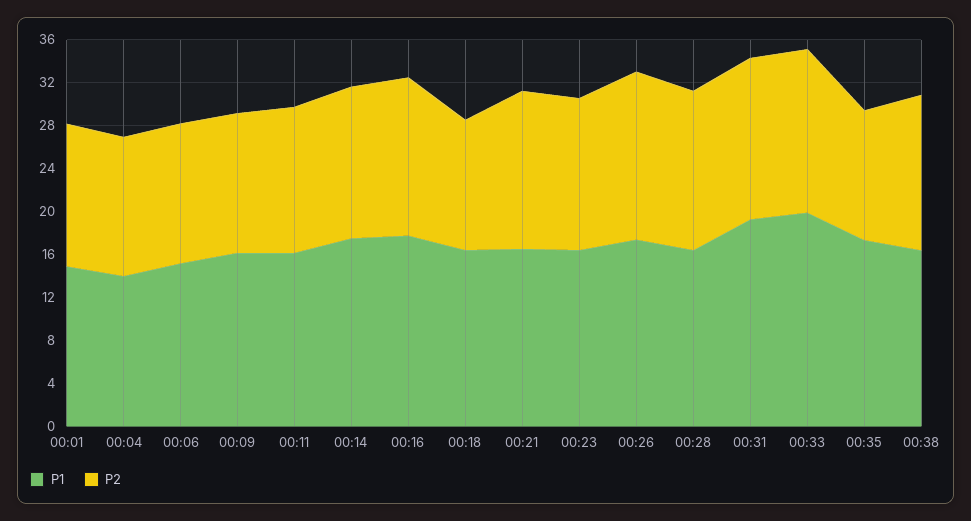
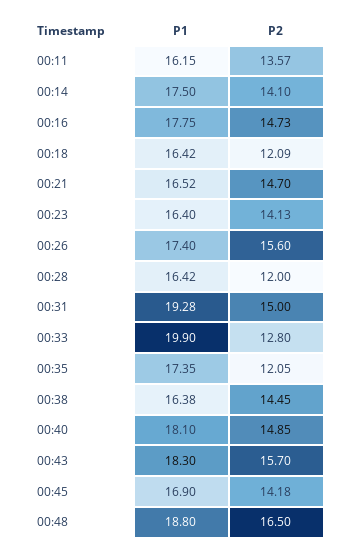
P1, 00:01: 15 -> none
P2, 00:01: 13 -> none
P1, 00:04: 14 -> none
P2, 00:04: 13 -> none
P1, 00:06: 15 -> none
P2, 00:06: 13 -> none
P1, 00:09: 16 -> none
P2, 00:09: 13 -> none
P2, 00:28: 15 -> 12
P2, 00:33: 15 -> 12.8
P1, 00:40: none -> 18.1
P2, 00:40: none -> 14.85
P1, 00:43: none -> 18.3
P2, 00:43: none -> 15.7
P1, 00:45: none -> 16.9
P2, 00:45: none -> 14.18
P1, 00:48: none -> 18.8
P2, 00:48: none -> 16.5

